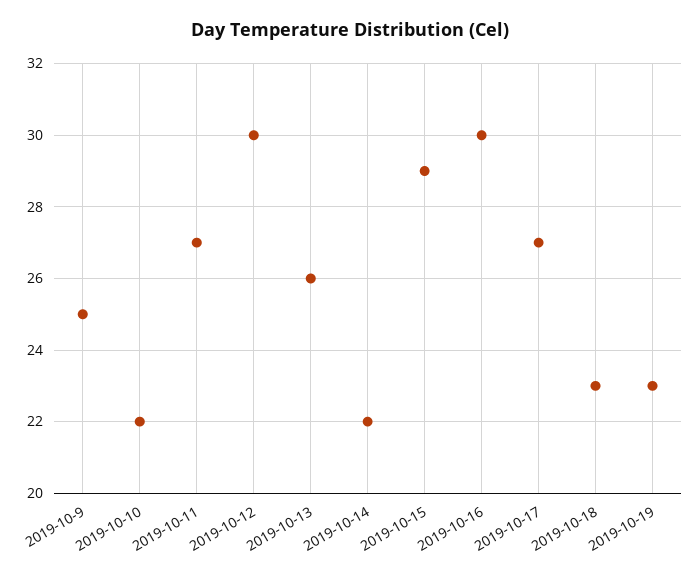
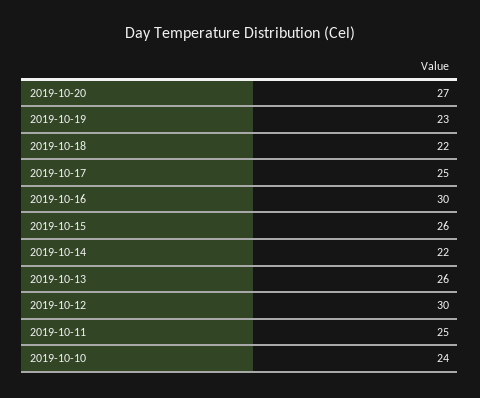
2019-10-9: 25 -> none
2019-10-10: 22 -> 24
2019-10-11: 27 -> 25
2019-10-15: 29 -> 26
2019-10-17: 27 -> 25
2019-10-18: 23 -> 22
2019-10-20: none -> 27

